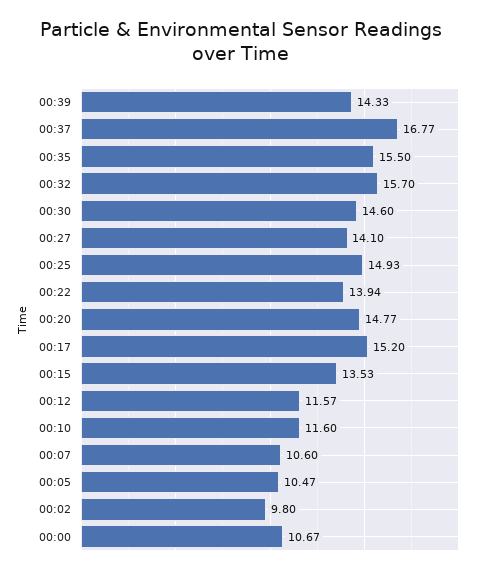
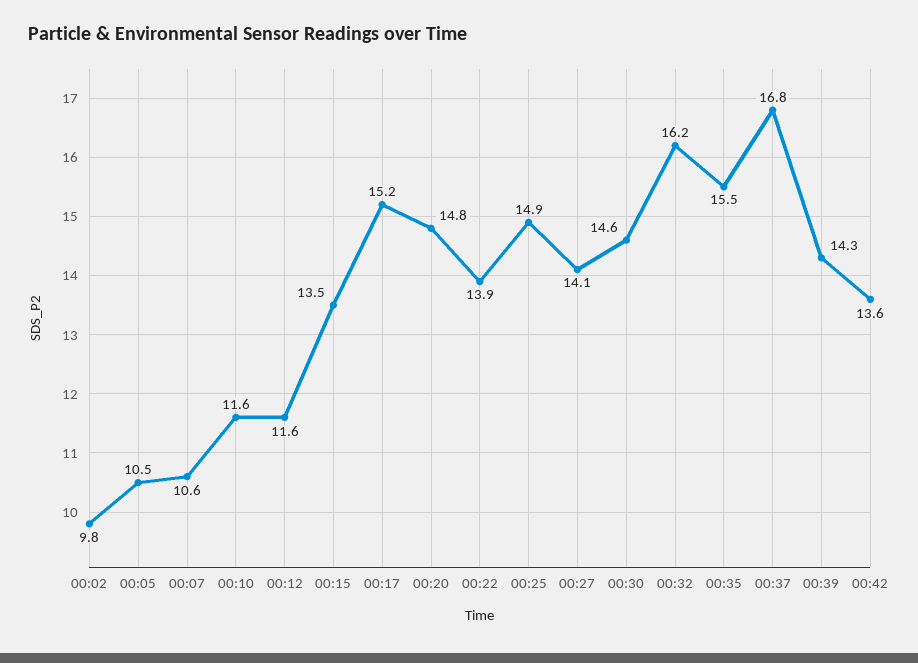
00:32: 15.7 -> 16.2
00:00: 10.67 -> none
00:42: none -> 13.6

